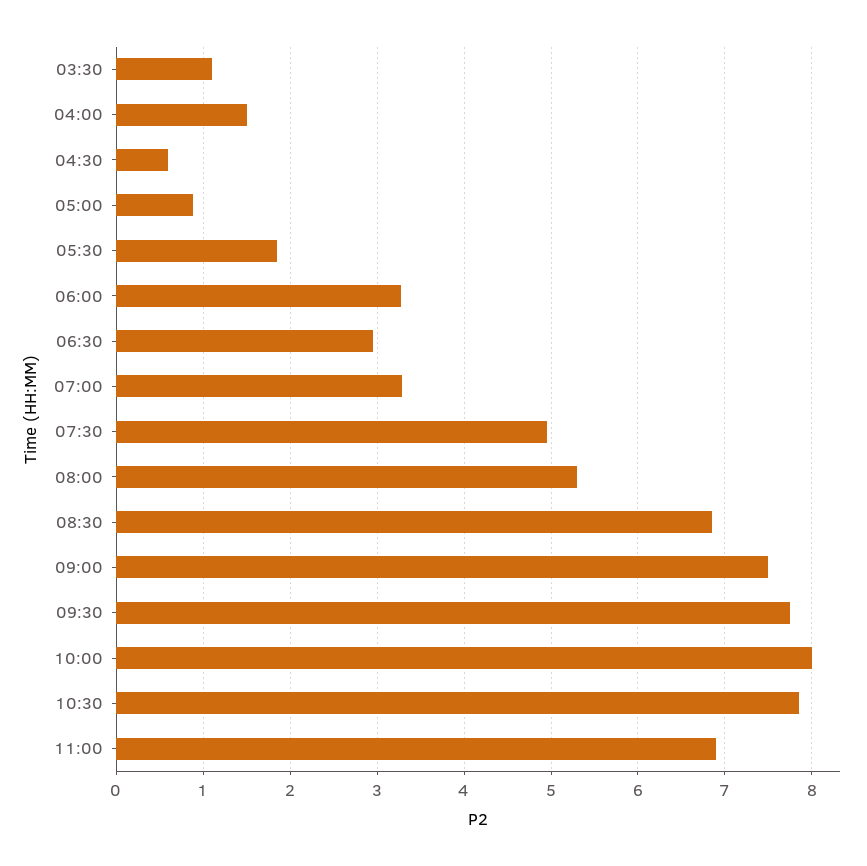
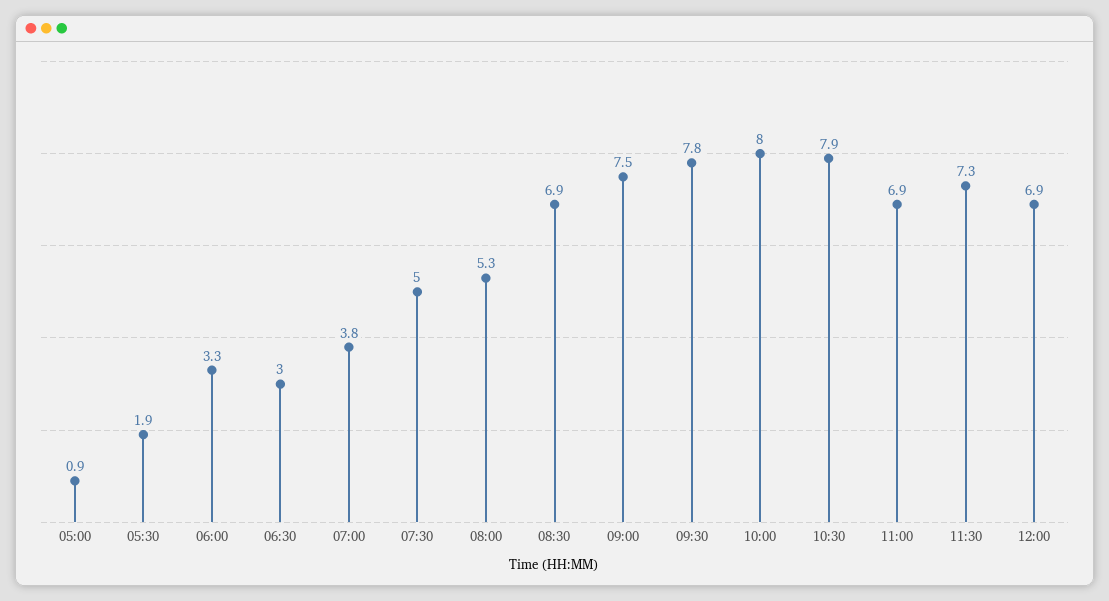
03:30: 1.1 -> none
04:00: 1.5 -> none
04:30: 0.6 -> none
07:00: 3.3 -> 3.8
11:30: none -> 7.3
12:00: none -> 6.9

